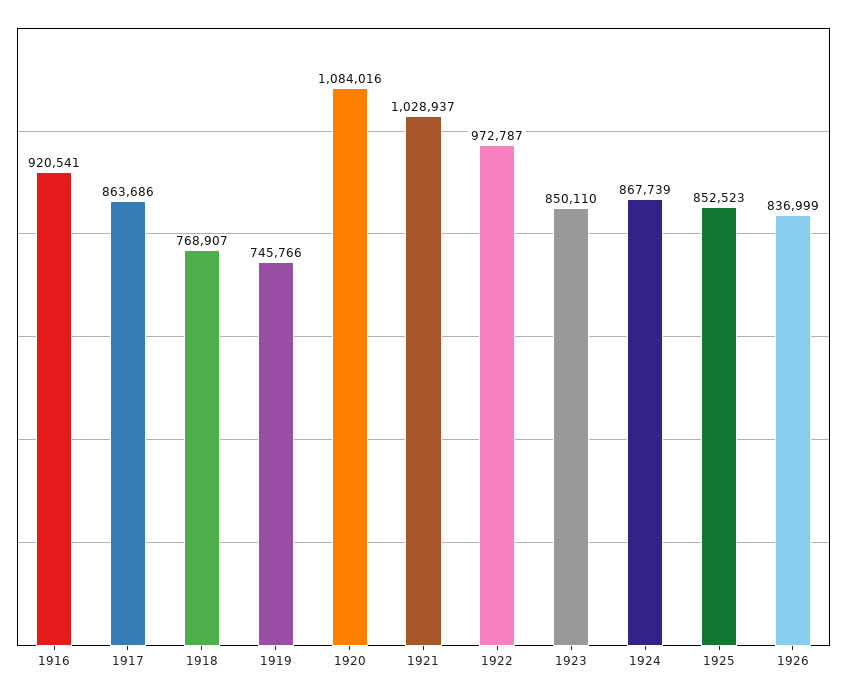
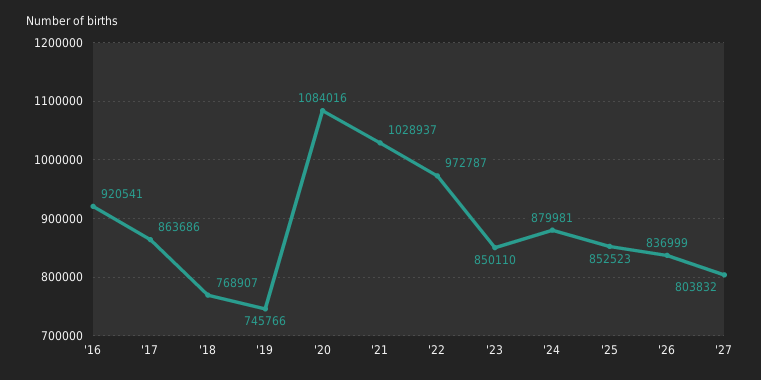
1924: 867739 -> 879981
'27: none -> 803832

